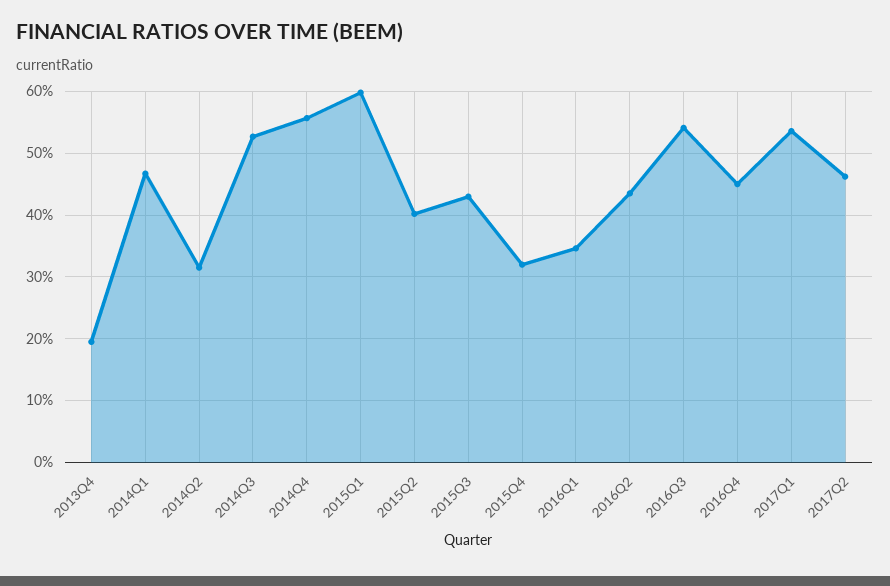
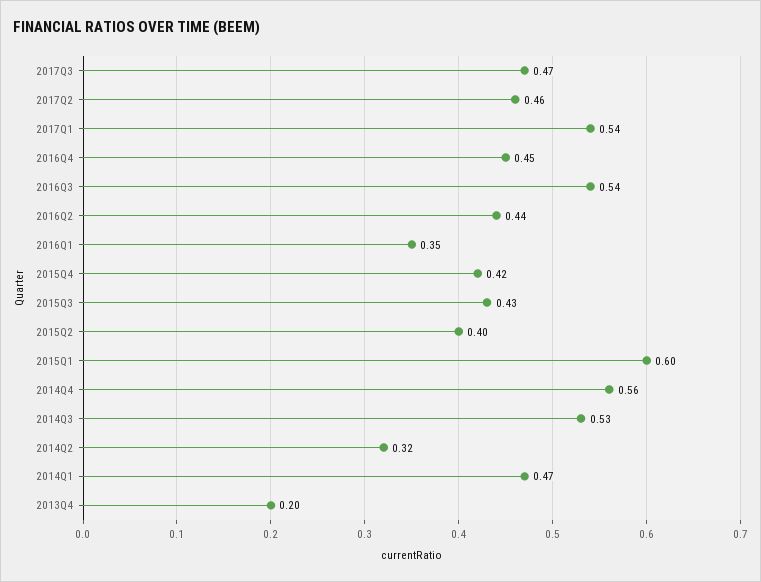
2015Q4: 0.32 -> 0.42
2017Q3: none -> 0.47

